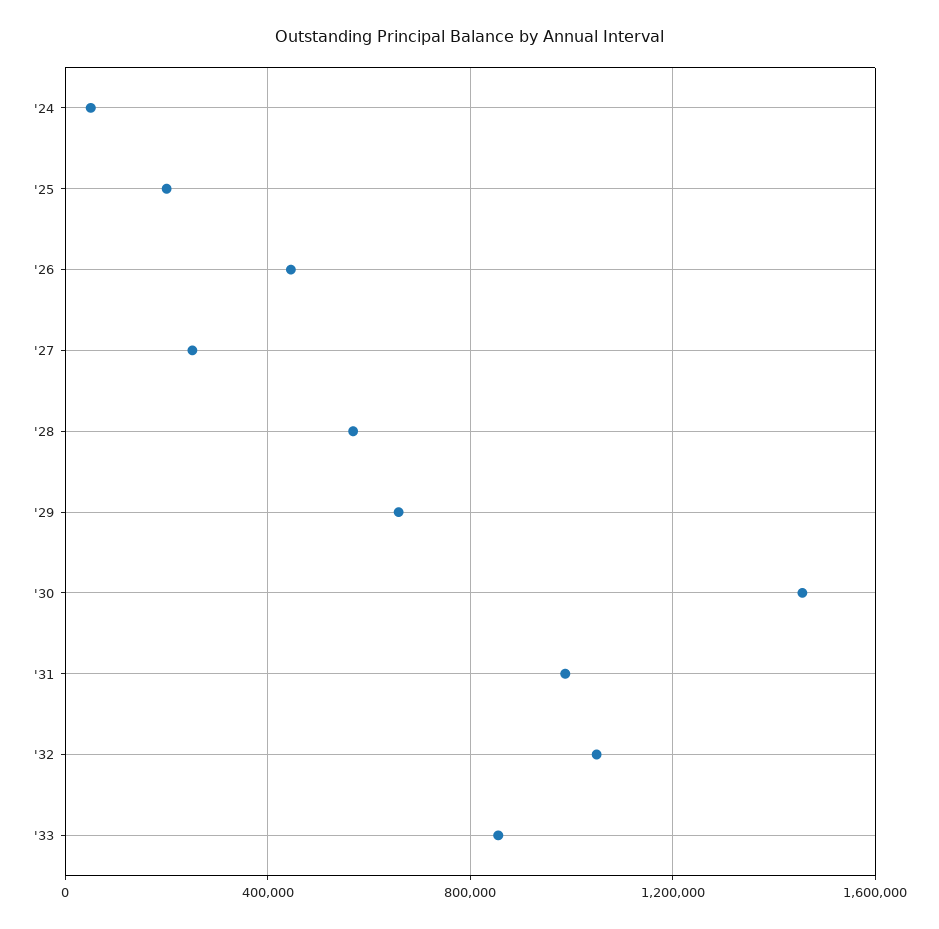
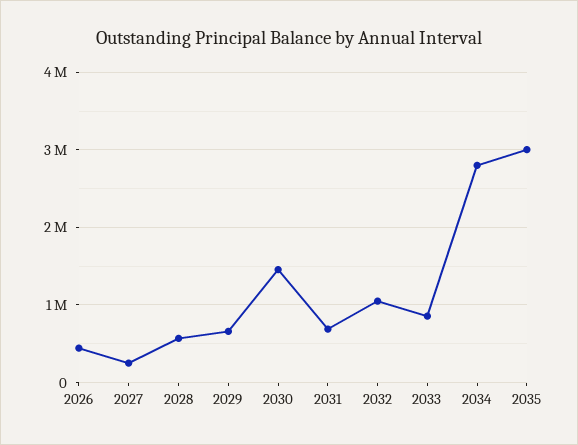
'24: 50000 -> none
'25: 200000 -> none
'31: 1000000 -> 700000
2034: none -> 2800000
2035: none -> 3000000

